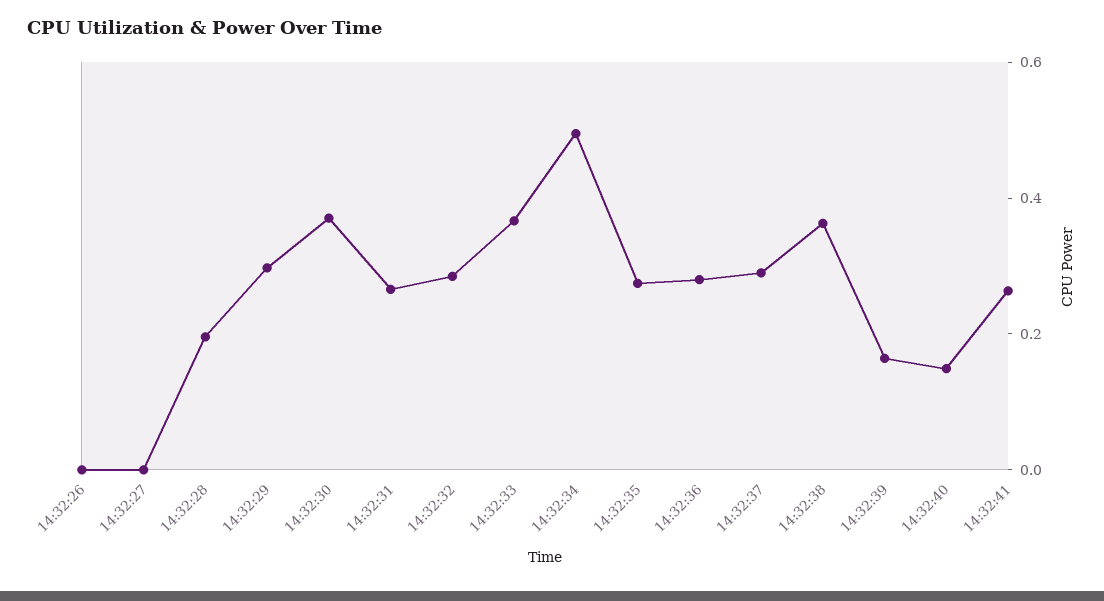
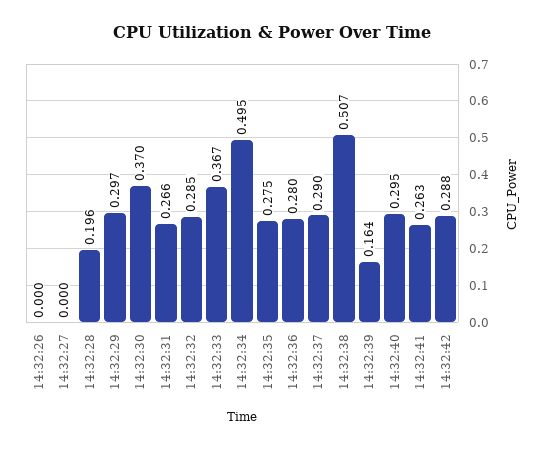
14:32:38: 0.35 -> 0.507
14:32:40: 0.15 -> 0.295
14:32:42: none -> 0.288

